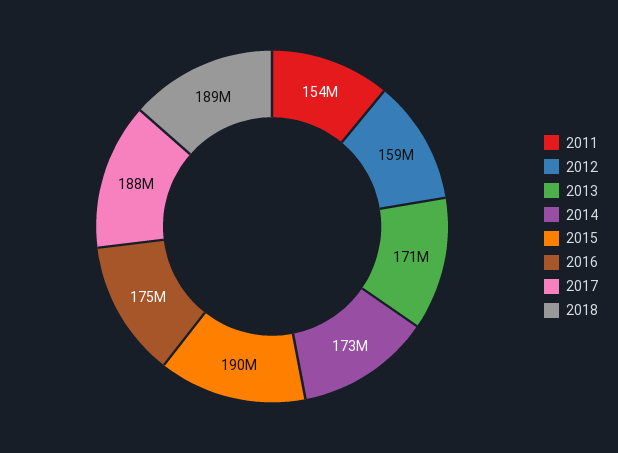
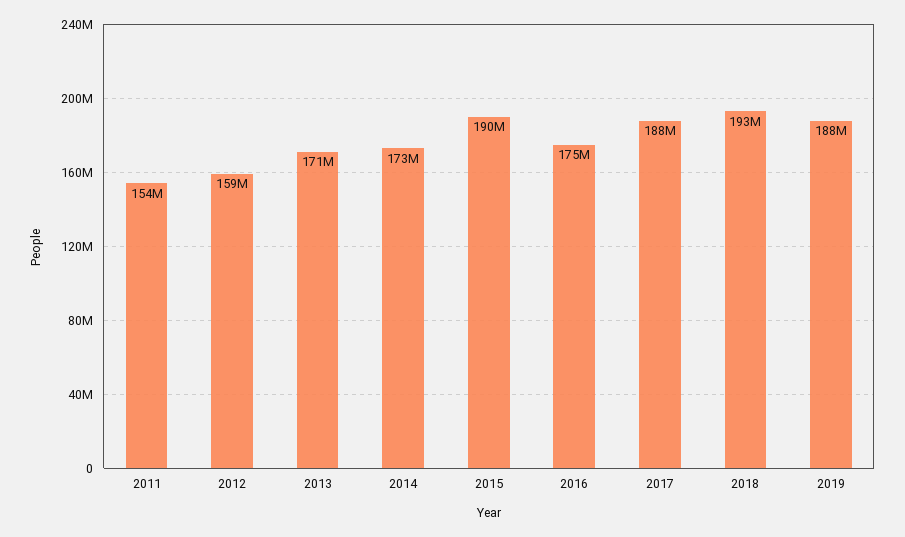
2018: 189000000 -> 193000000
2019: none -> 188000000

